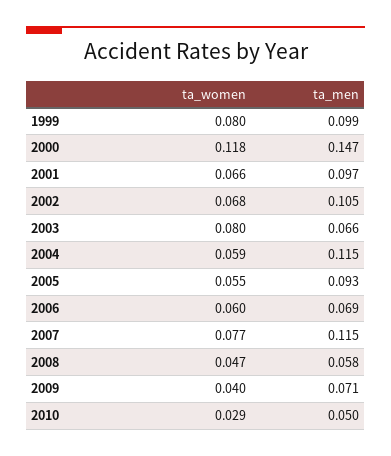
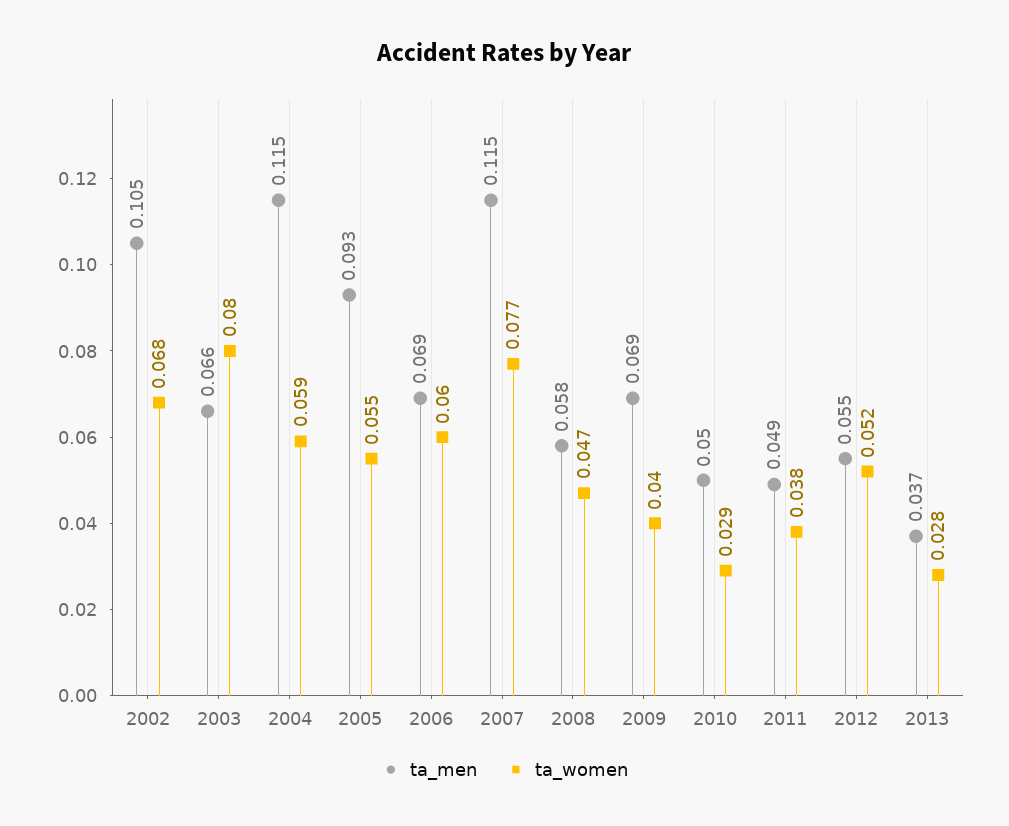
ta_women, 1999: 0.08 -> none
ta_men, 1999: 0.099 -> none
ta_women, 2000: 0.118 -> none
ta_men, 2000: 0.147 -> none
ta_women, 2001: 0.066 -> none
ta_men, 2001: 0.097 -> none
ta_men, 2009: 0.071 -> 0.069
ta_men, 2011: none -> 0.049
ta_women, 2011: none -> 0.038
ta_men, 2012: none -> 0.055
ta_women, 2012: none -> 0.052
ta_men, 2013: none -> 0.037
ta_women, 2013: none -> 0.028

